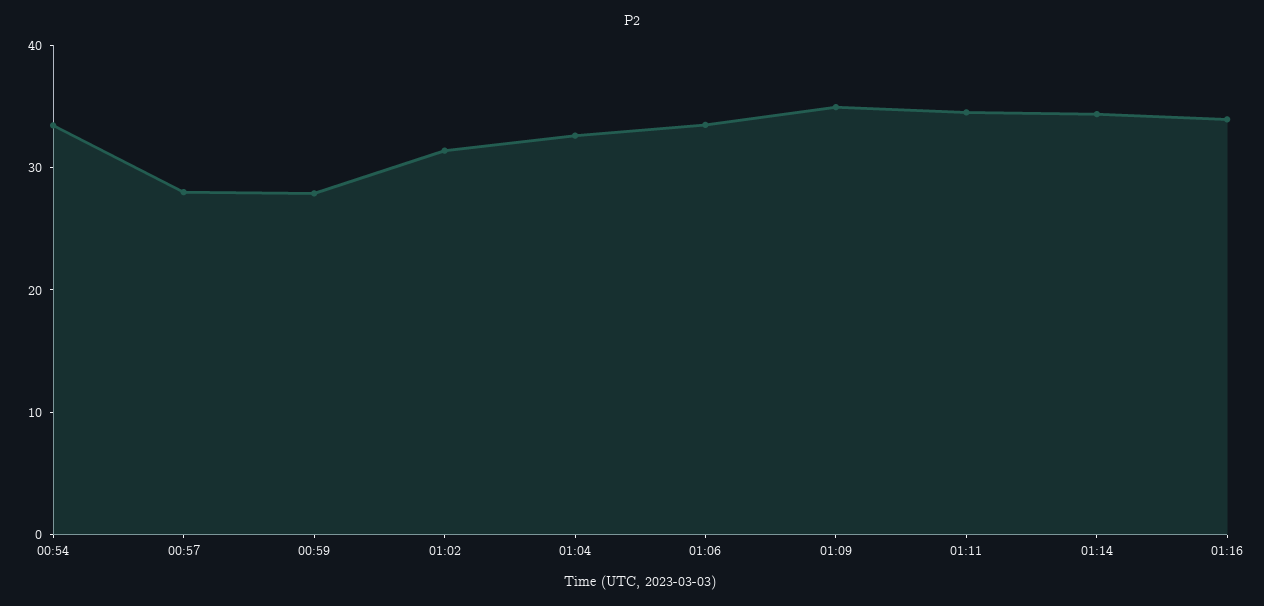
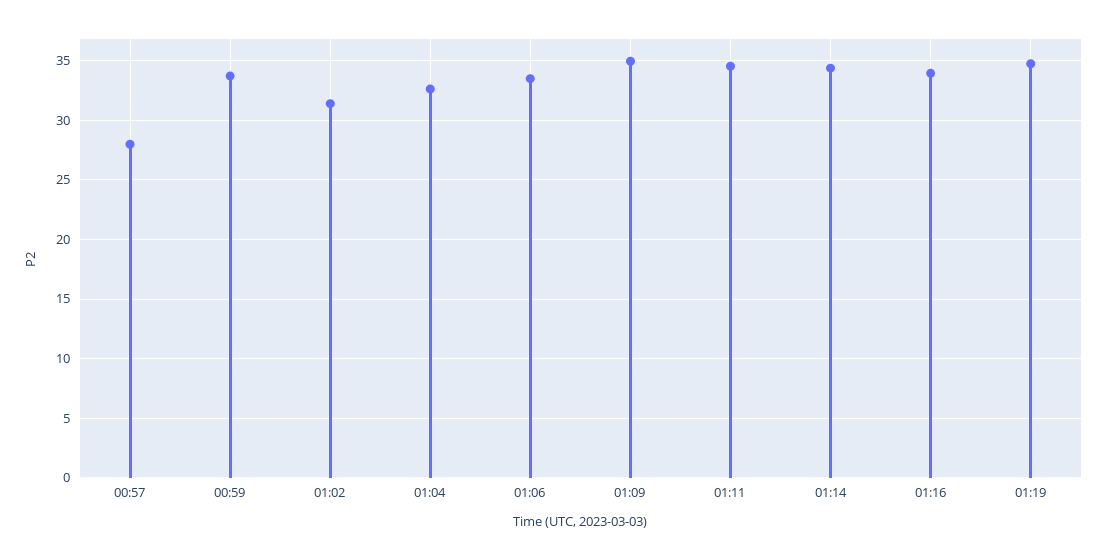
00:54: 34 -> none
00:59: 28 -> 34
01:19: none -> 35

